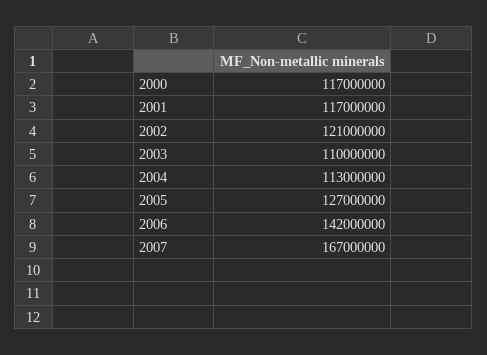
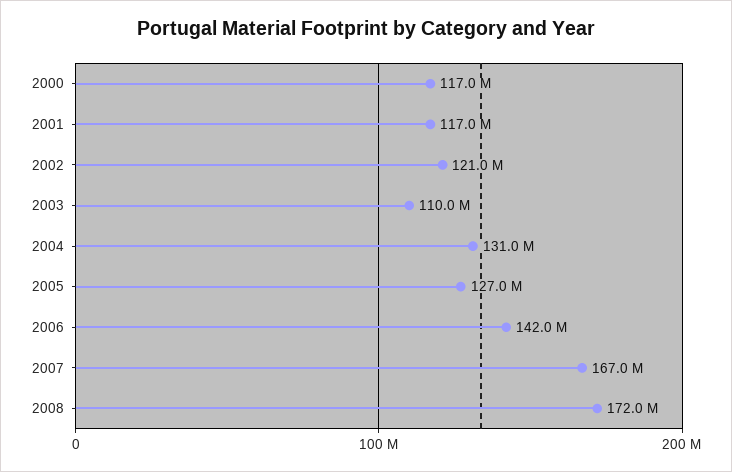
2004: 113000000 -> 131000000
2008: none -> 172000000

